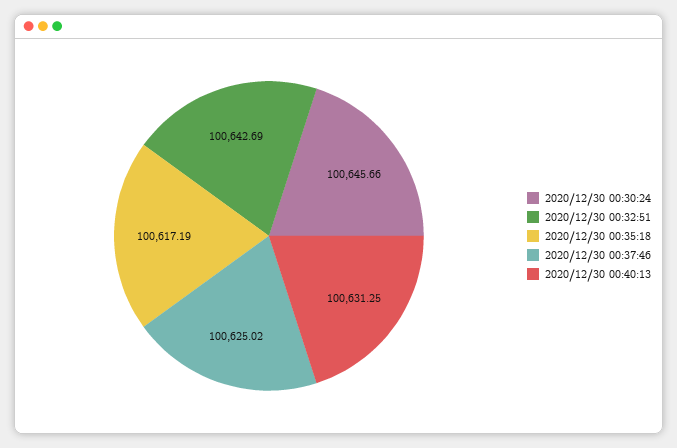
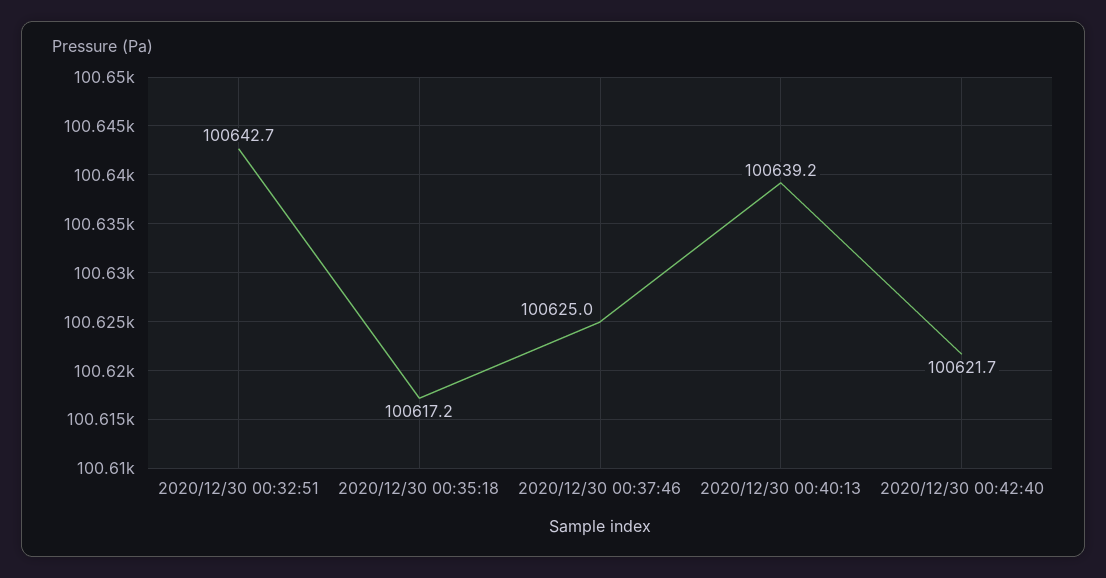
2020/12/30 00:30:24: 100645.66 -> none
2020/12/30 00:40:13: 100631.25 -> 100639.2
2020/12/30 00:42:40: none -> 100621.7

